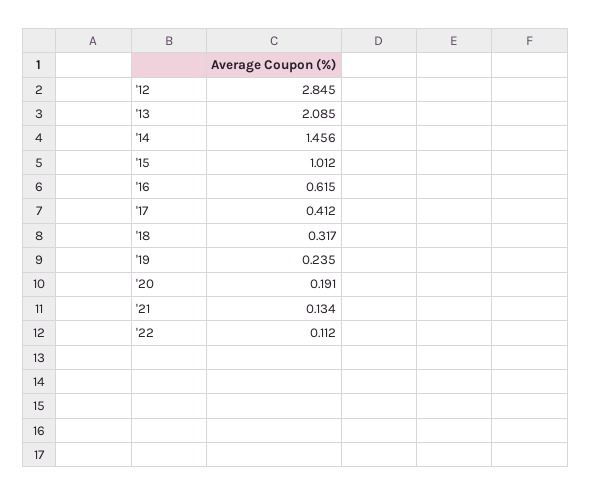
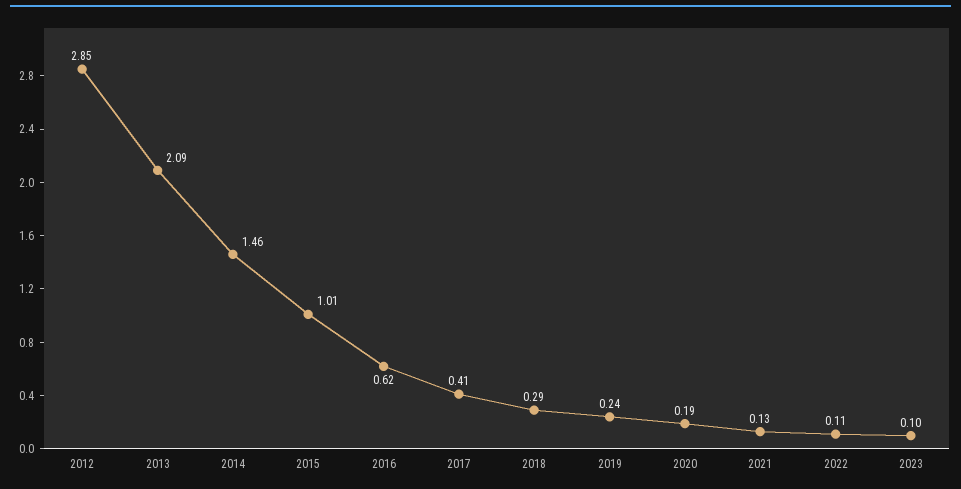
'18: 0.317 -> 0.29
2023: none -> 0.1

